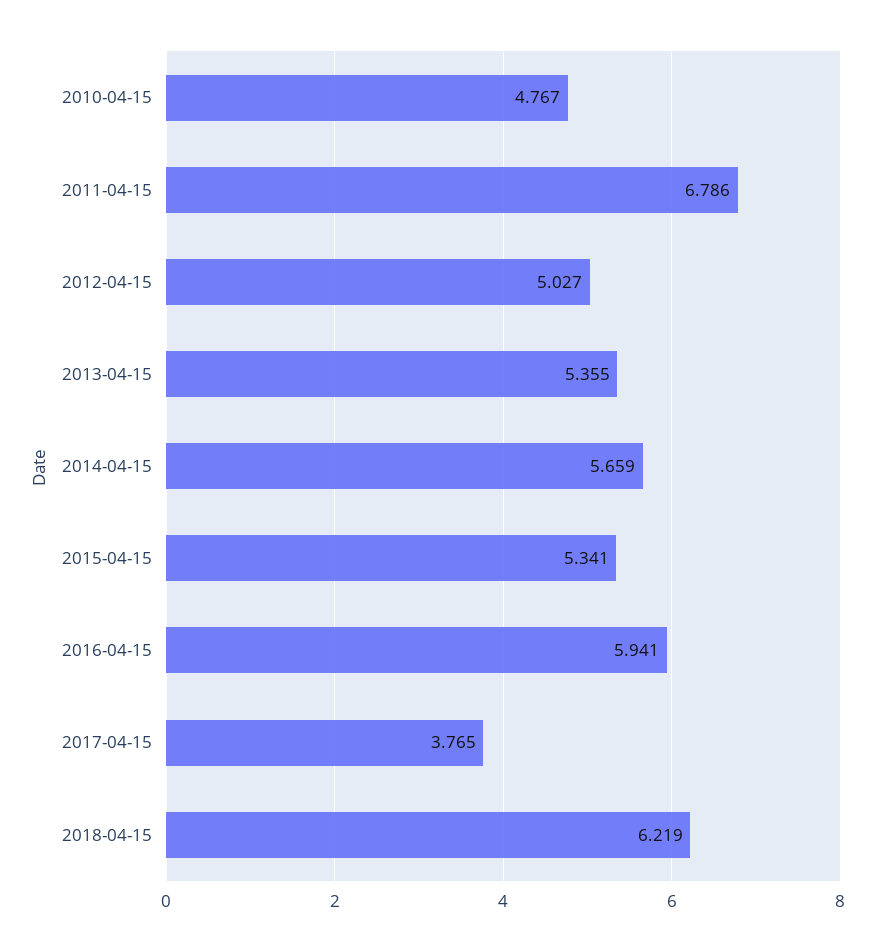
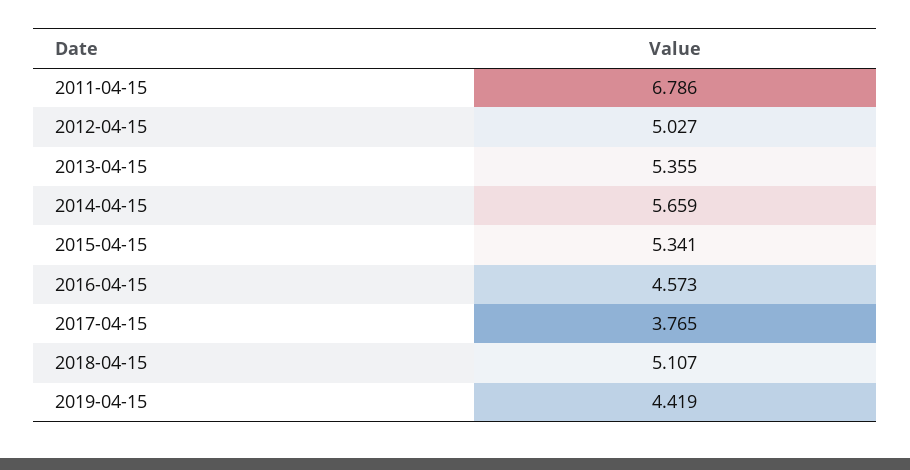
2010-04-15: 4.767 -> none
2016-04-15: 5.941 -> 4.573
2018-04-15: 6.219 -> 5.107
2019-04-15: none -> 4.419

